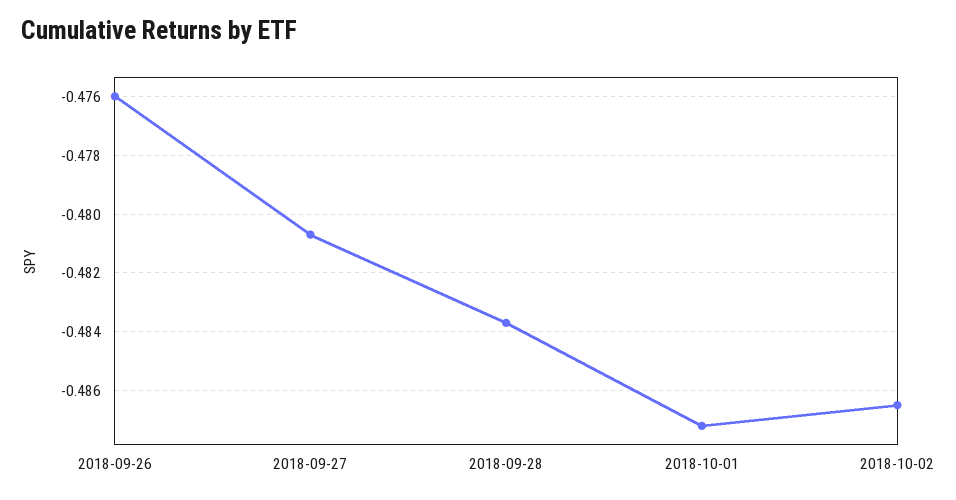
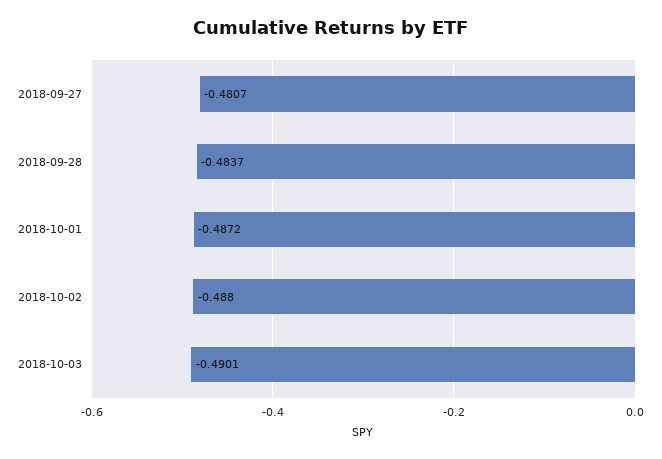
2018-09-26: -0.476 -> none
2018-10-02: -0.4865 -> -0.488
2018-10-03: none -> -0.4901

